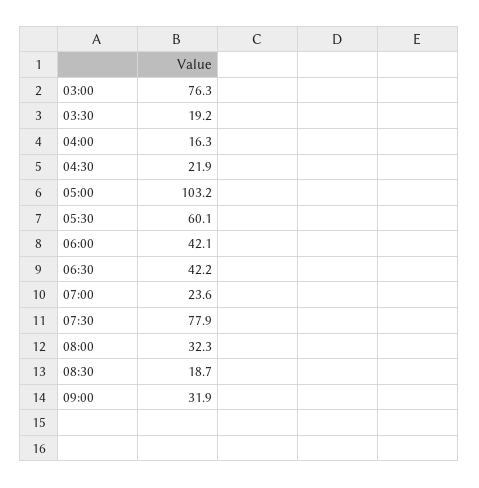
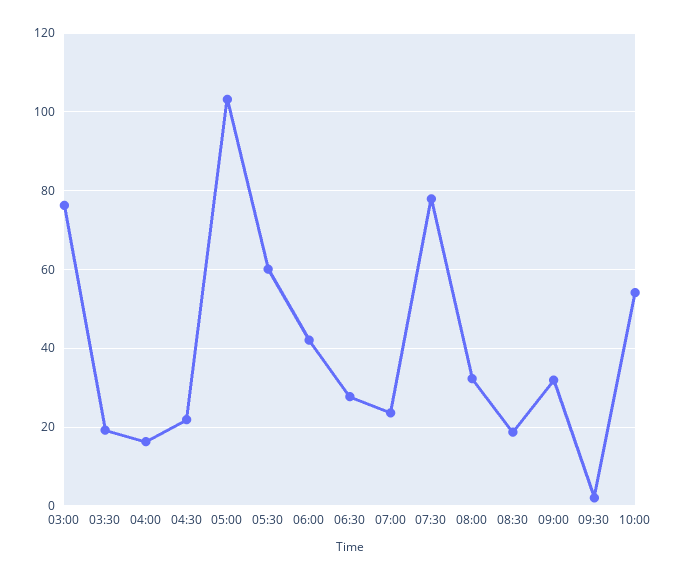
06:30: 42.2 -> 28
09:30: none -> 2
10:00: none -> 54

